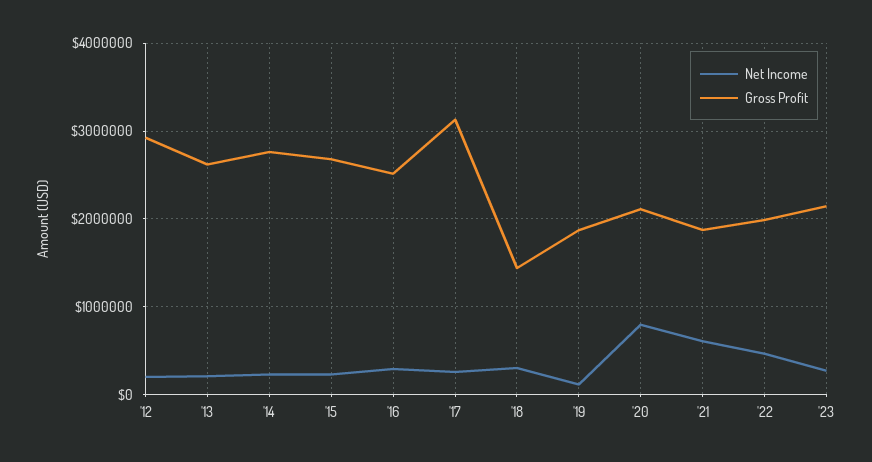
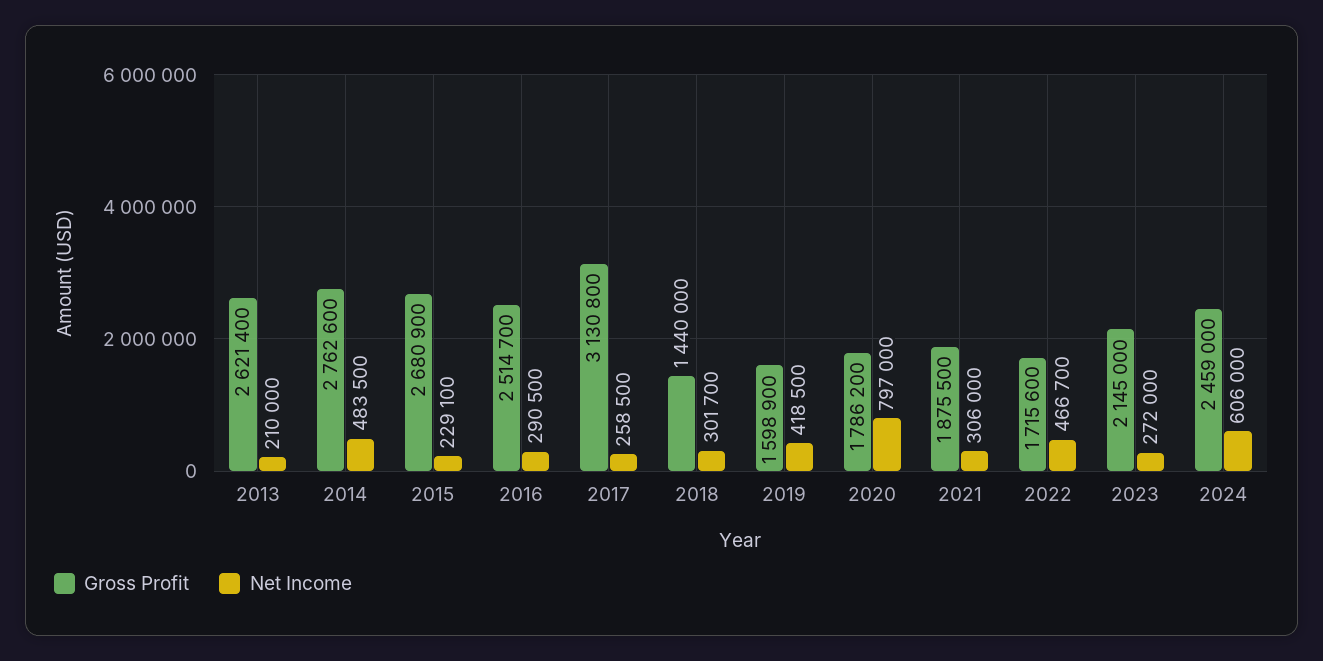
Net Income, '12: 200000 -> none
Gross Profit, '12: 2900000 -> none
Net Income, '14: 200000 -> 483500
Net Income, '19: 100000 -> 418500
Gross Profit, '19: 1900000 -> 1598900
Gross Profit, '20: 2100000 -> 1786200
Net Income, '21: 600000 -> 306000
Gross Profit, '22: 2000000 -> 1715600
Gross Profit, 2024: none -> 2459000
Net Income, 2024: none -> 606000

